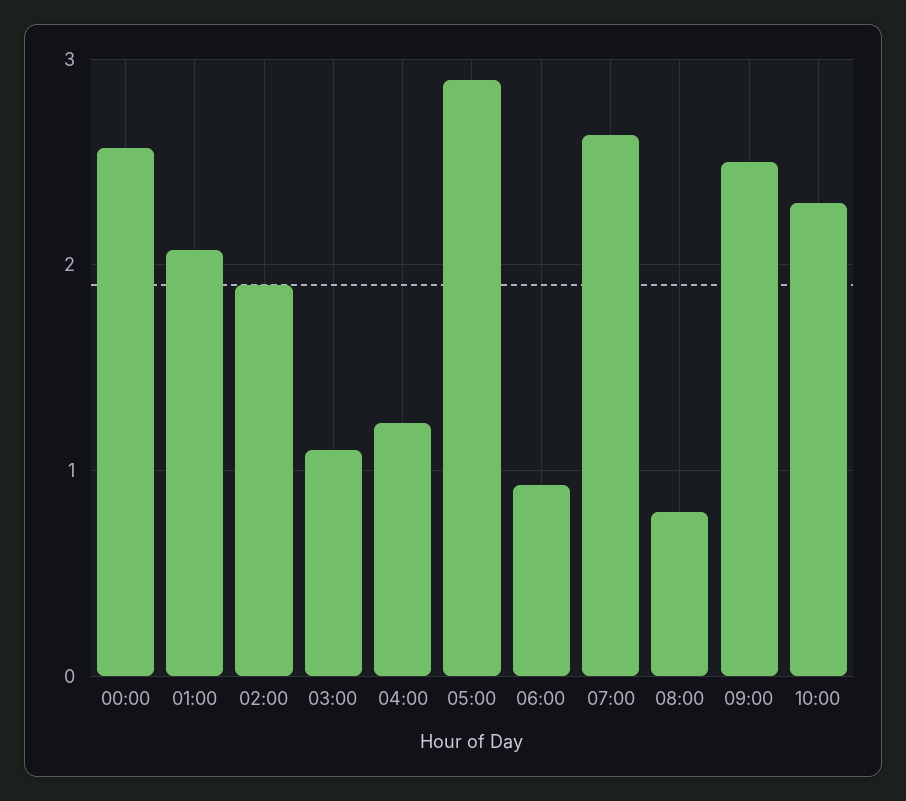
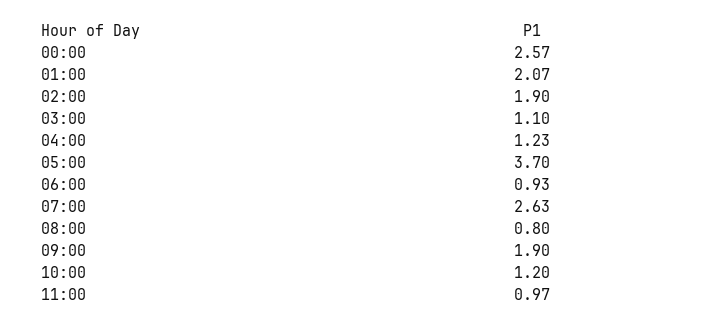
05:00: 2.9 -> 3.7
09:00: 2.5 -> 1.9
10:00: 2.3 -> 1.2
11:00: none -> 0.97

